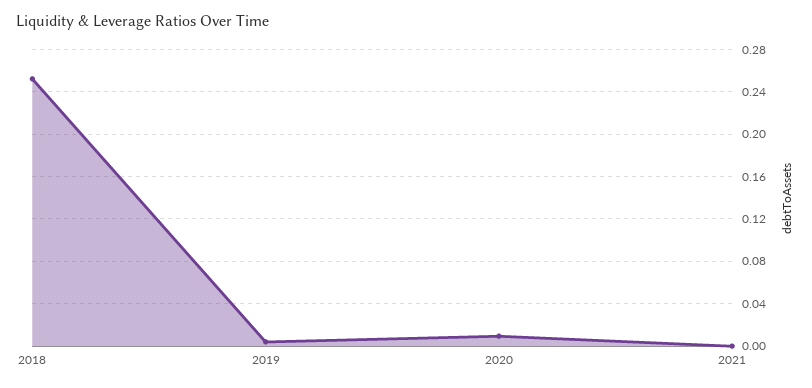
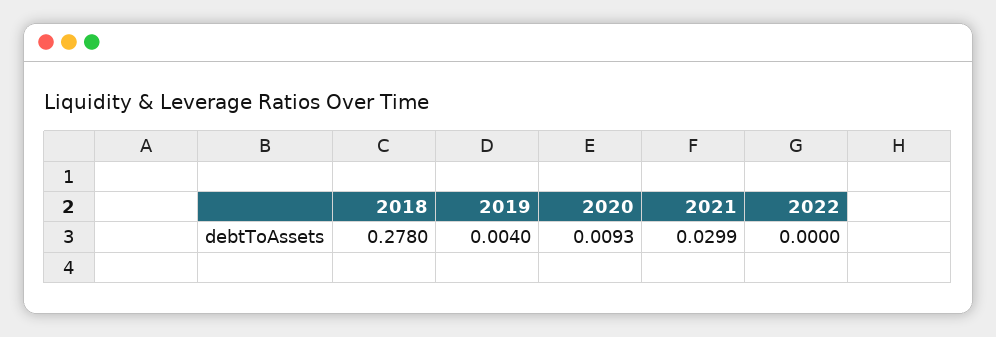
2018: 0.25 -> 0.278
2021: 0 -> 0.0299
2022: none -> 0

